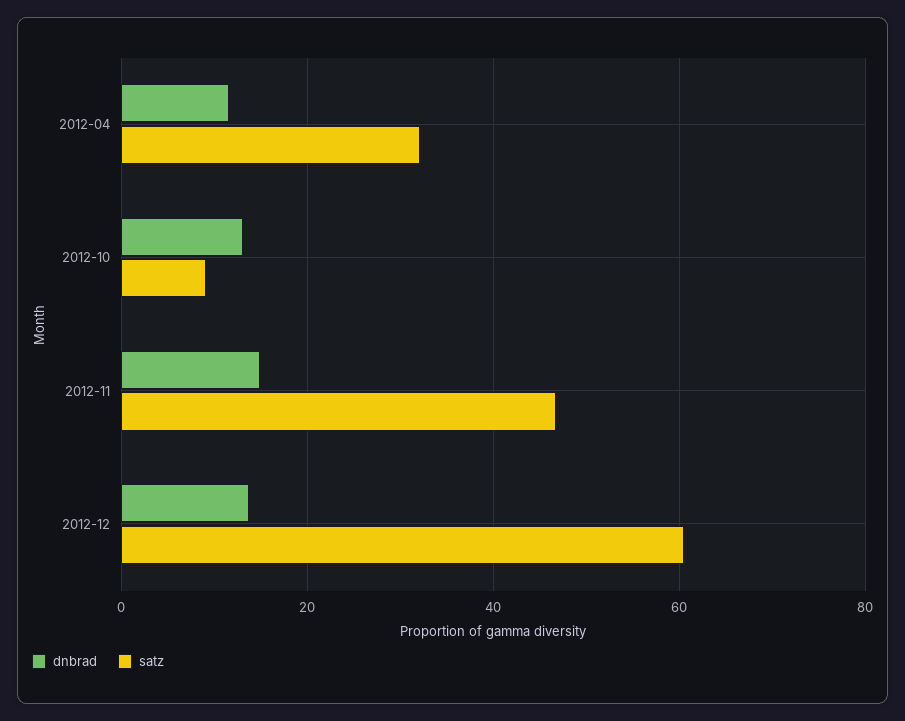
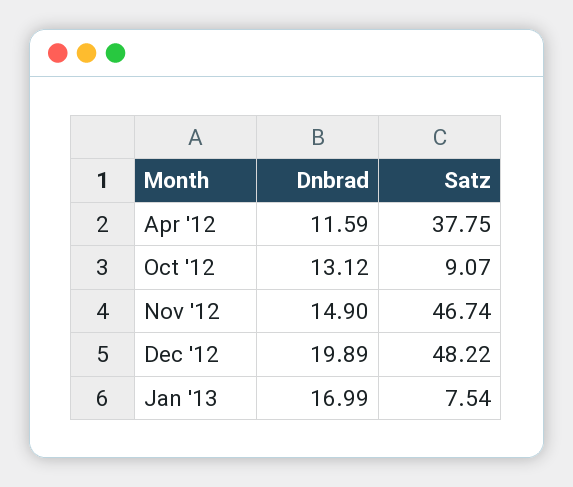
satz, 2012-04: 32 -> 37.75
dnbrad, 2012-12: 14 -> 19.89
satz, 2012-12: 60 -> 48.22
dnbrad, Jan '13: none -> 16.99
satz, Jan '13: none -> 7.54

